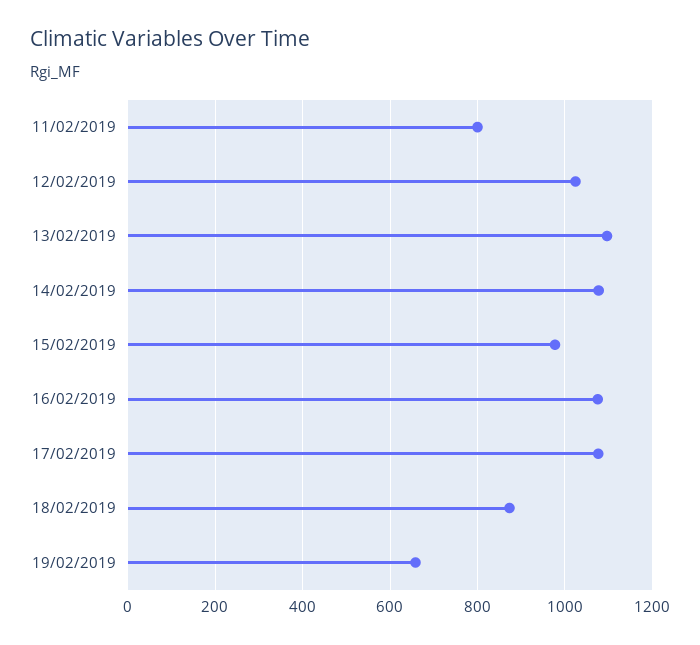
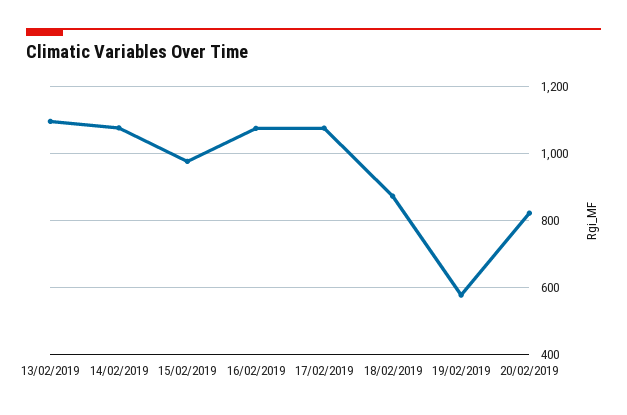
11/02/2019: 800 -> none
12/02/2019: 1020 -> none
19/02/2019: 660 -> 580
20/02/2019: none -> 820

